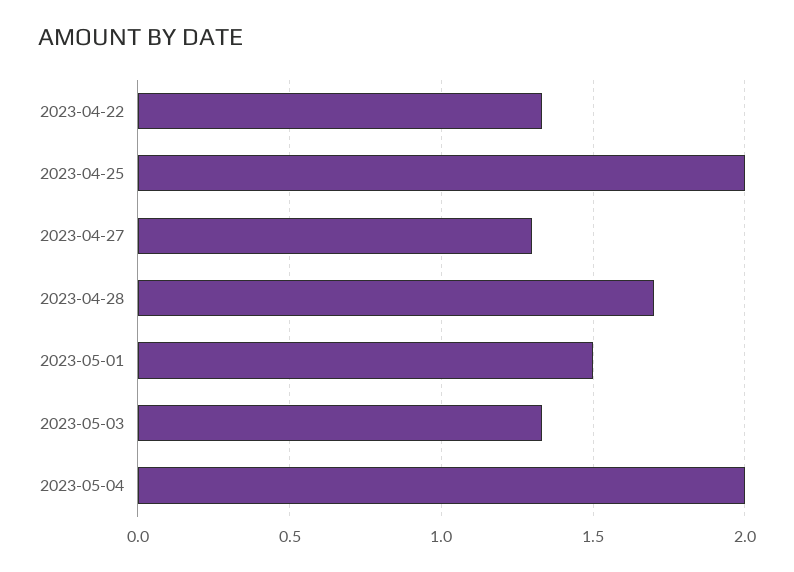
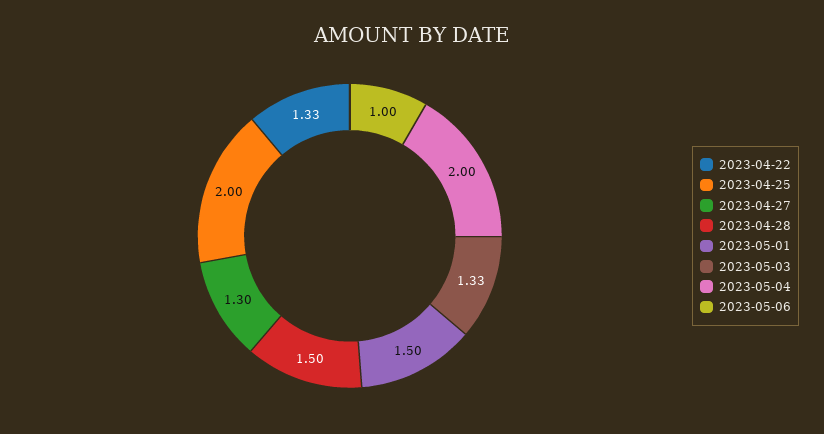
2023-04-28: 1.7 -> 1.5
2023-05-06: none -> 1

